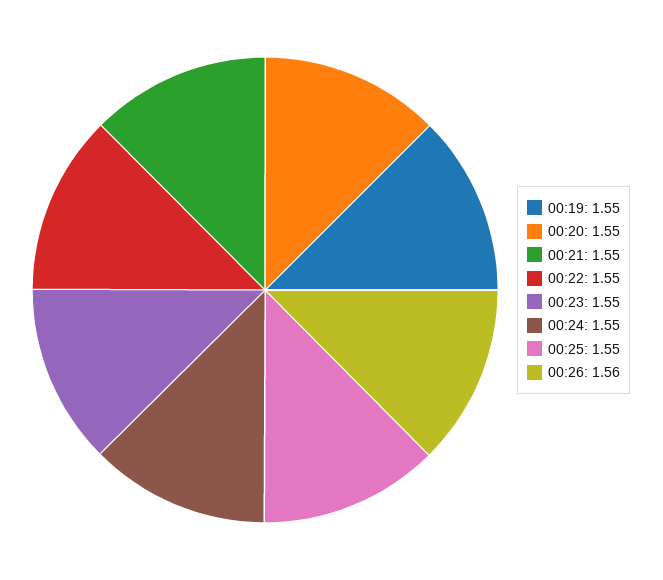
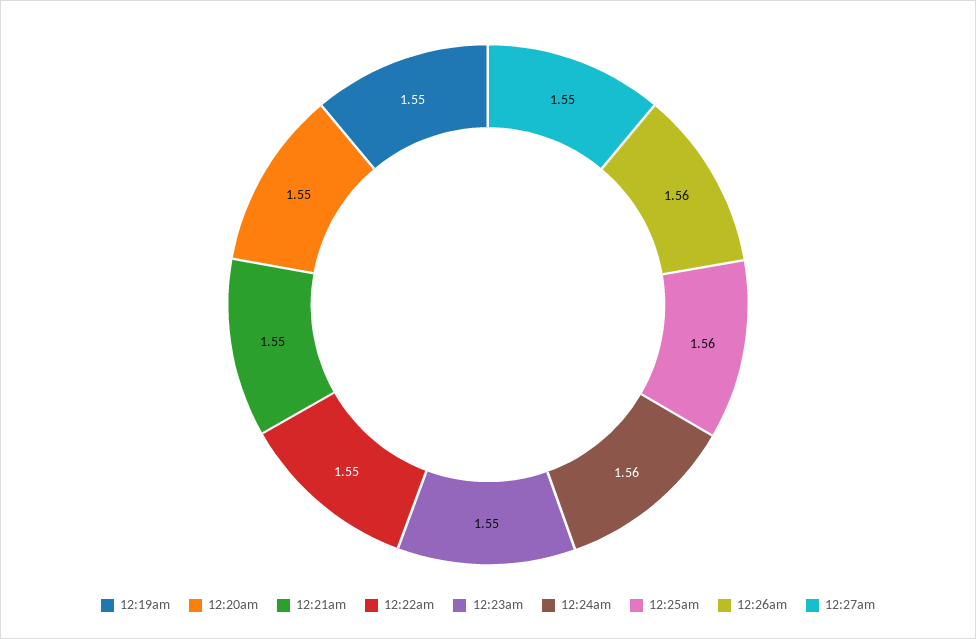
00:24: 1.55 -> 1.56
00:25: 1.55 -> 1.56
12:27am: none -> 1.55

